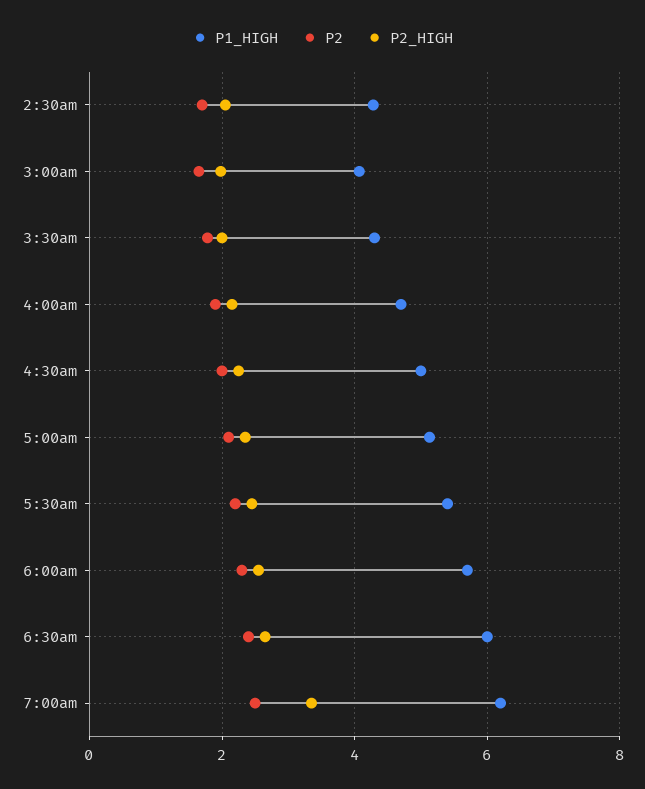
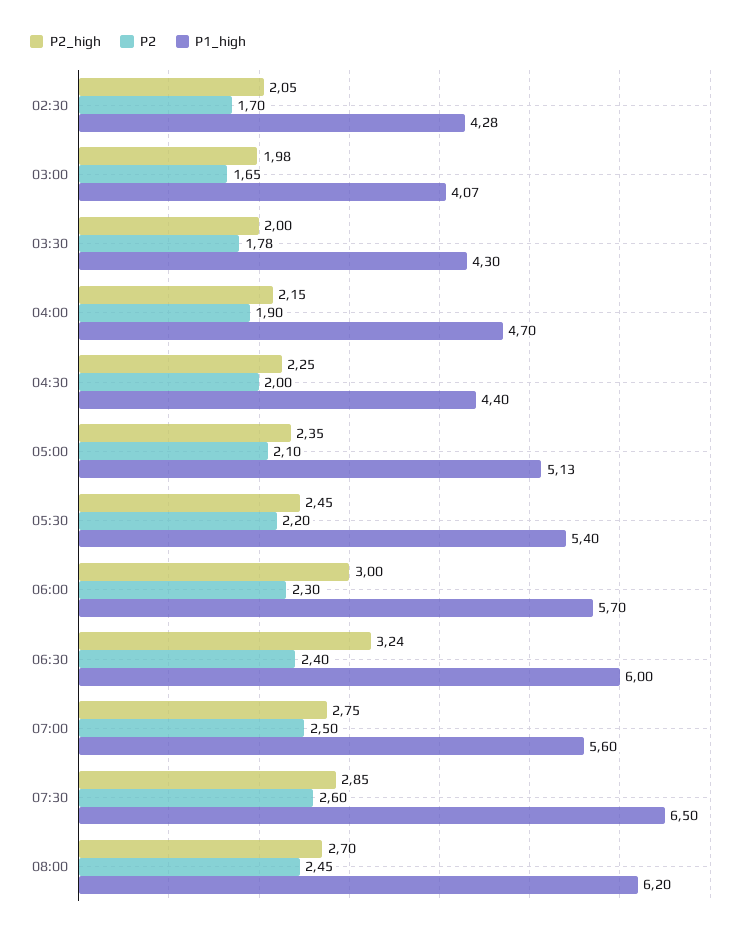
P1_HIGH, 4:30am: 5 -> 4.4
P2_HIGH, 6:00am: 2.6 -> 3
P2_HIGH, 6:30am: 2.6 -> 3.24
P1_HIGH, 7:00am: 6.2 -> 5.6
P2_HIGH, 7:00am: 3.4 -> 2.75
P2_HIGH, 07:30: none -> 2.85
P2, 07:30: none -> 2.6
P1_HIGH, 07:30: none -> 6.5
P2_HIGH, 08:00: none -> 2.7
P2, 08:00: none -> 2.45
P1_HIGH, 08:00: none -> 6.2

